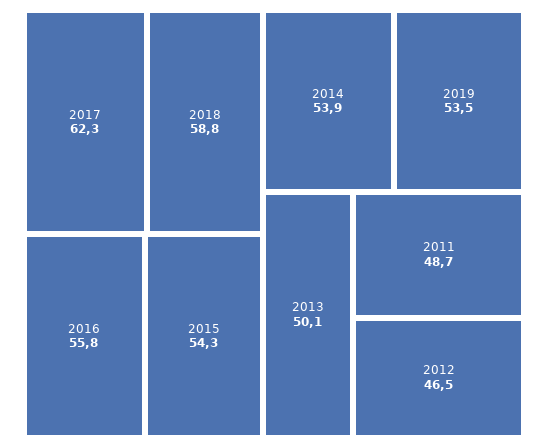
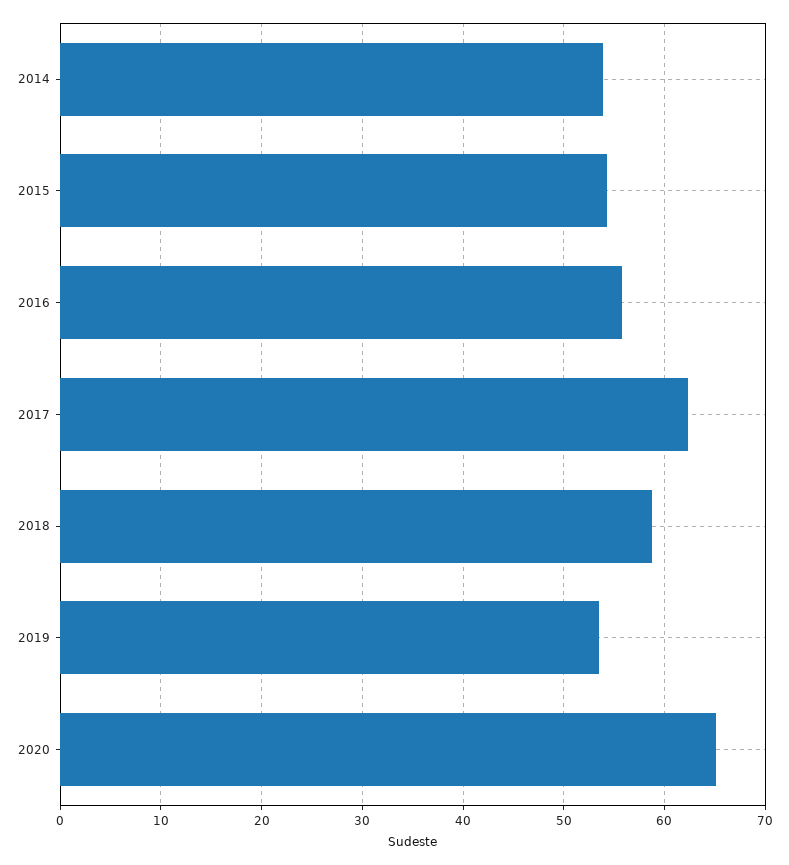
2013: 50.1 -> none
2011: 48.7 -> none
2012: 46.5 -> none
2020: none -> 65

